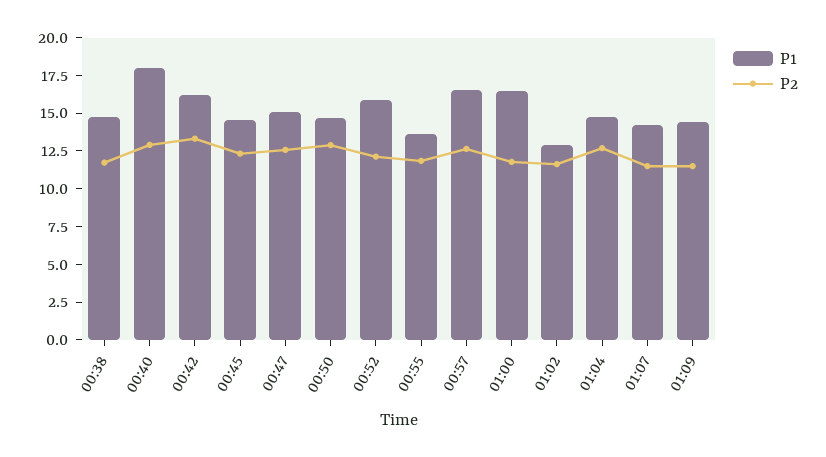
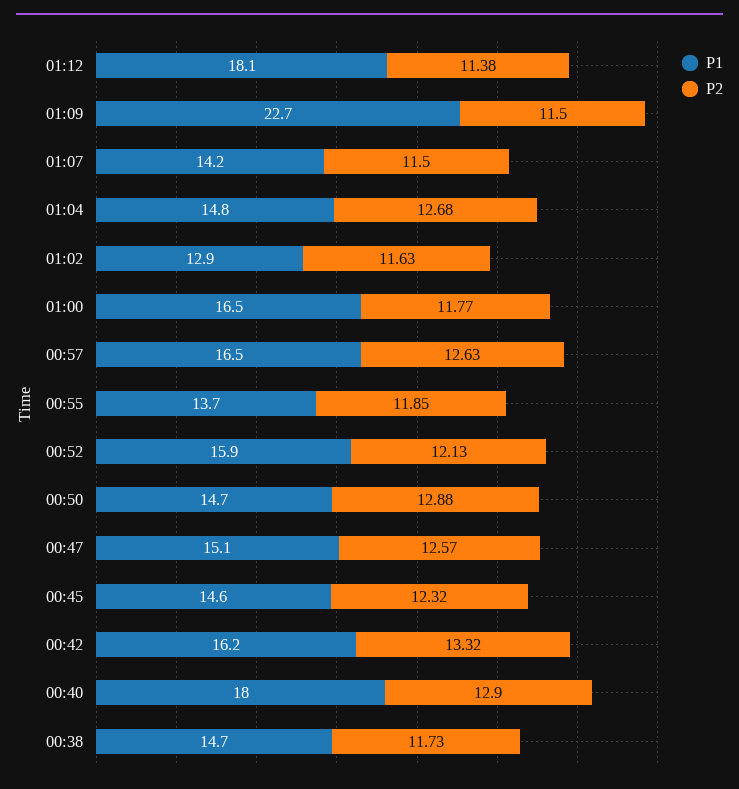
P1, 01:09: 15 -> 22.7
P1, 01:12: none -> 18.1
P2, 01:12: none -> 11.38

